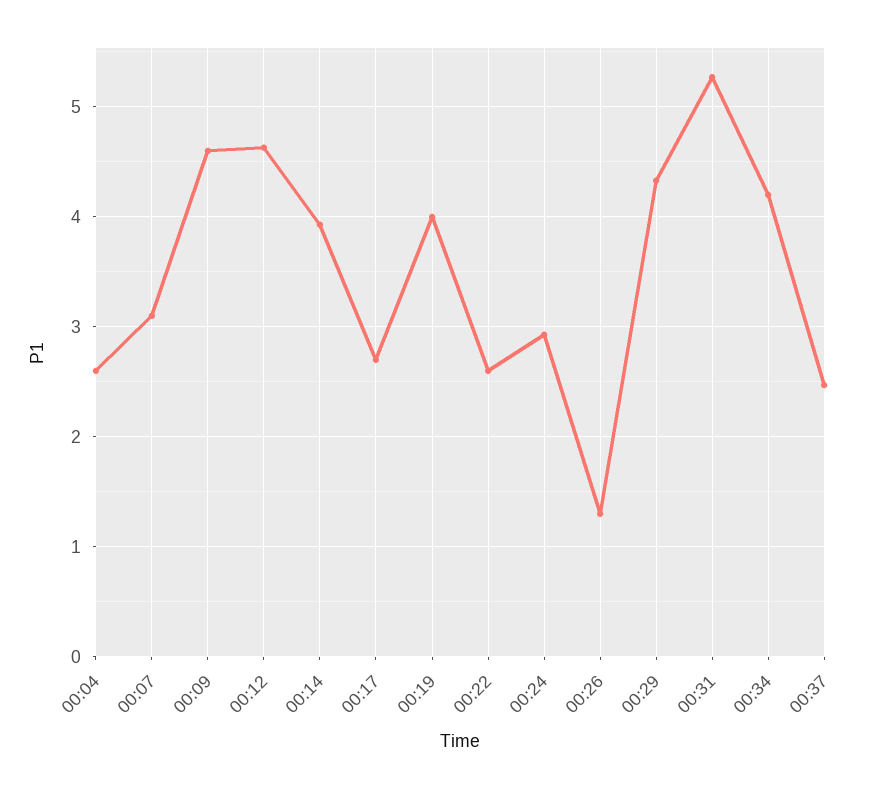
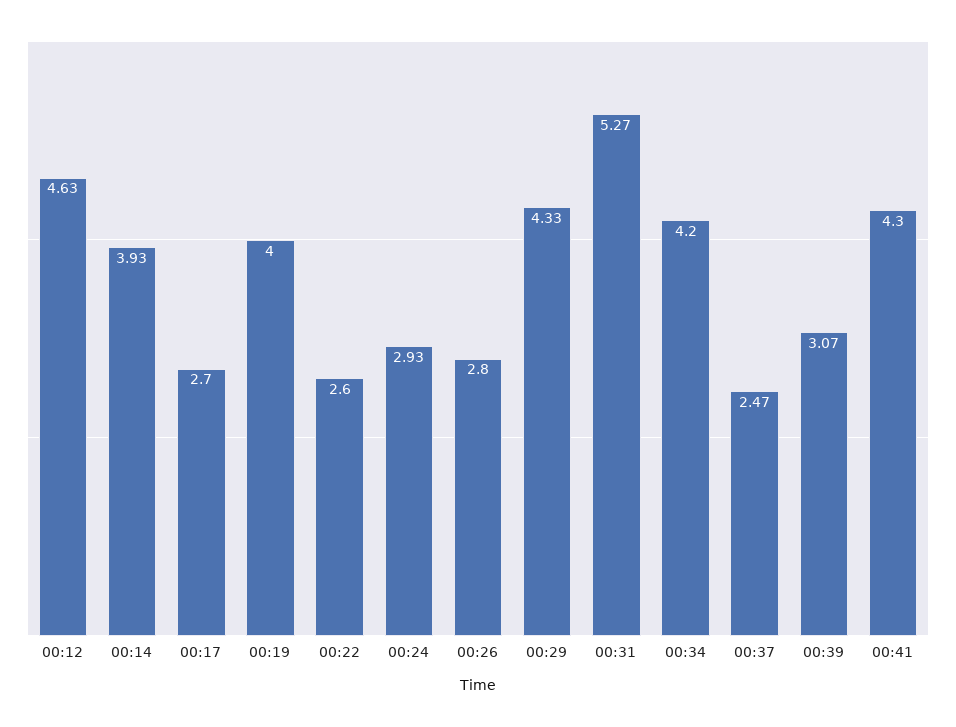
00:04: 2.6 -> none
00:07: 3.1 -> none
00:09: 4.6 -> none
00:26: 1.3 -> 2.8
00:39: none -> 3.07
00:41: none -> 4.3

